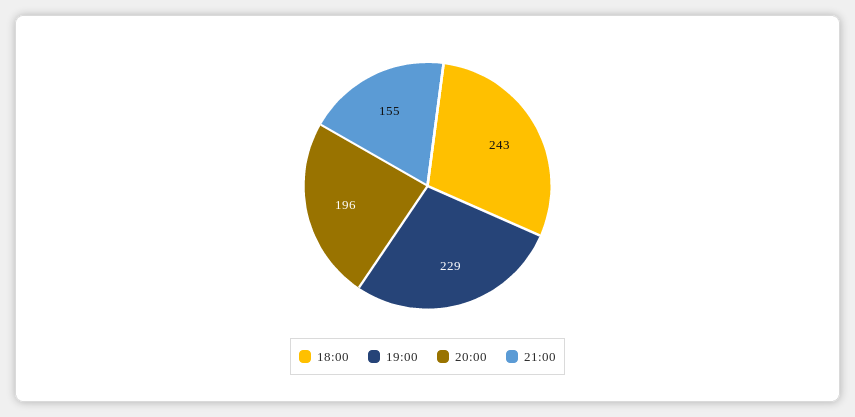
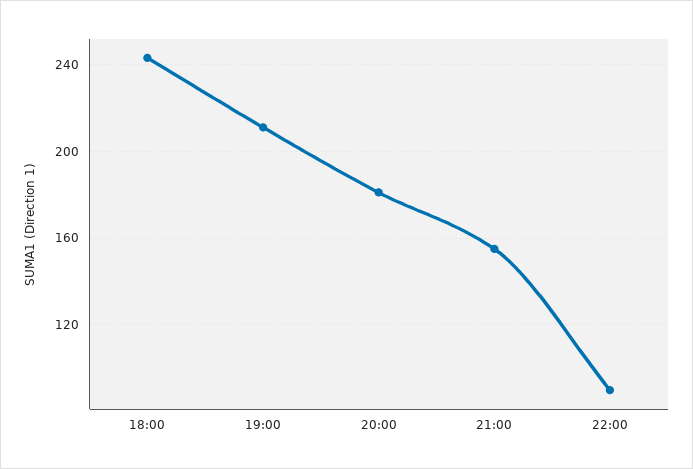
19:00: 229 -> 210
20:00: 196 -> 180
22:00: none -> 90

